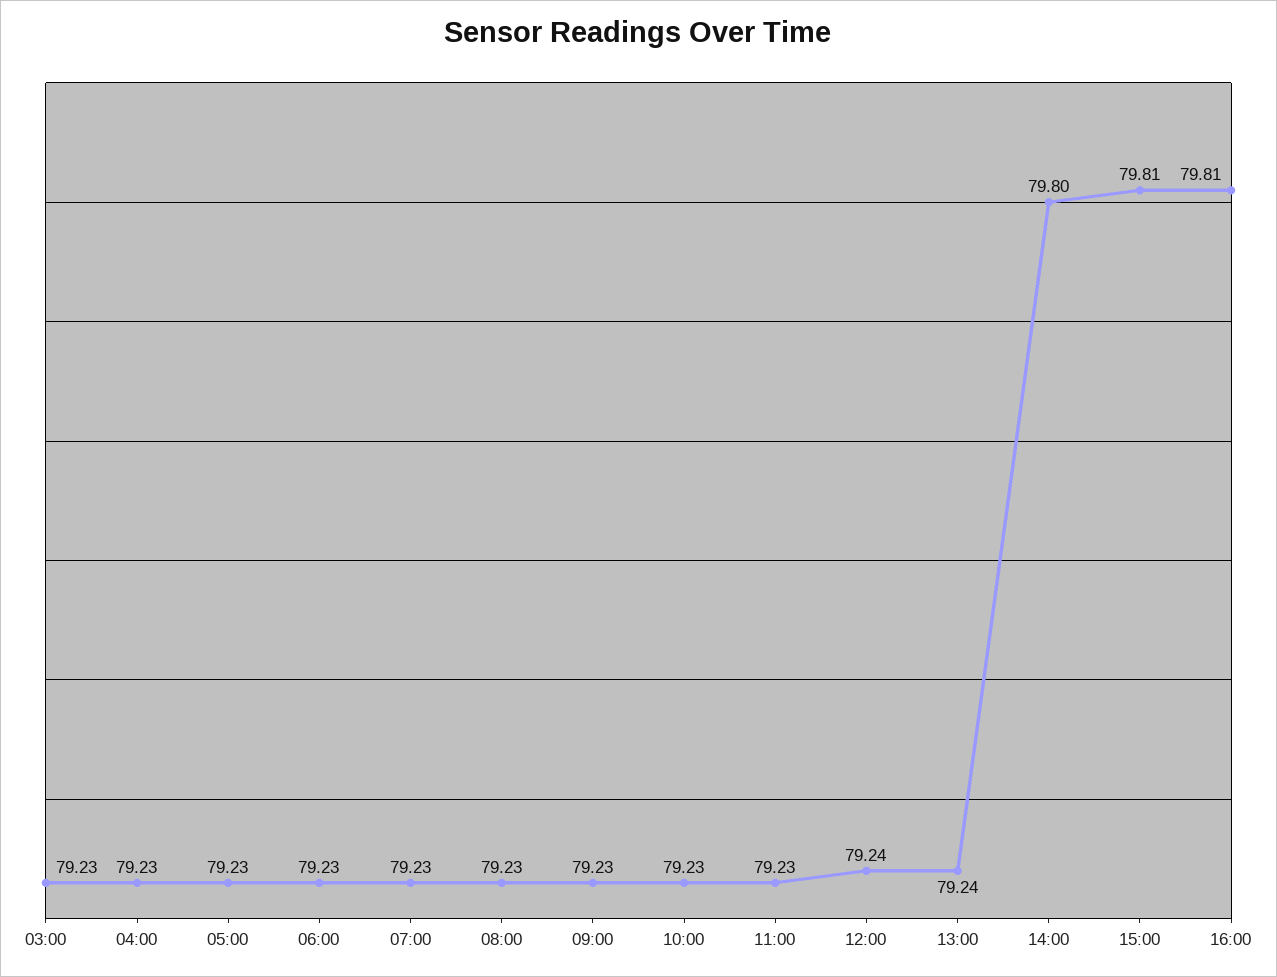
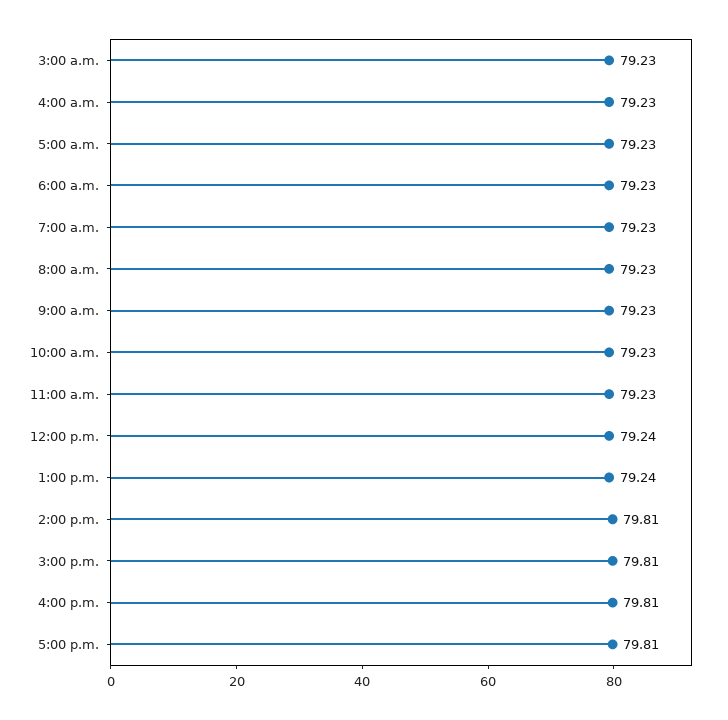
14:00: 79.8 -> 79.81
5:00 p.m.: none -> 79.81

